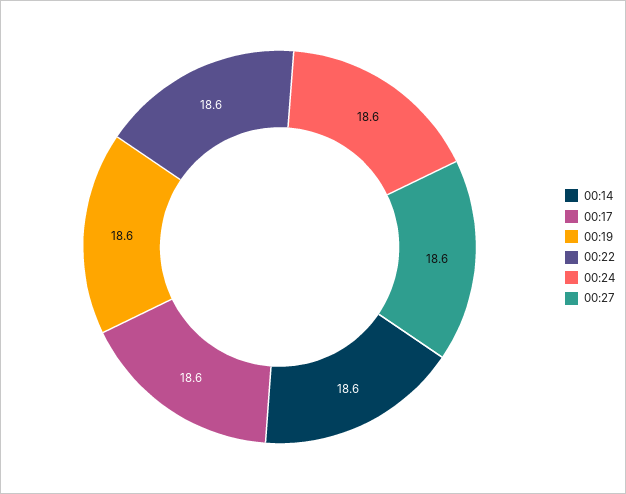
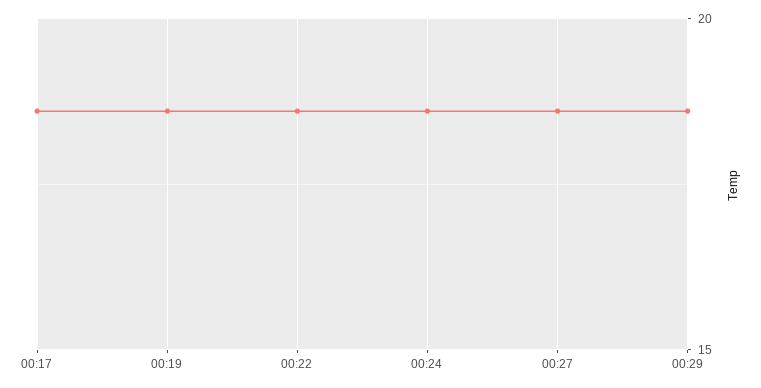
00:14: 18.6 -> none
00:29: none -> 18.5

